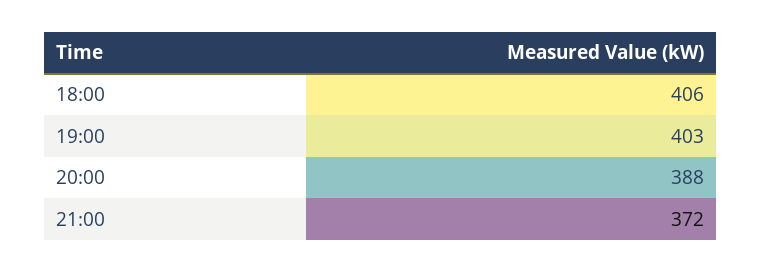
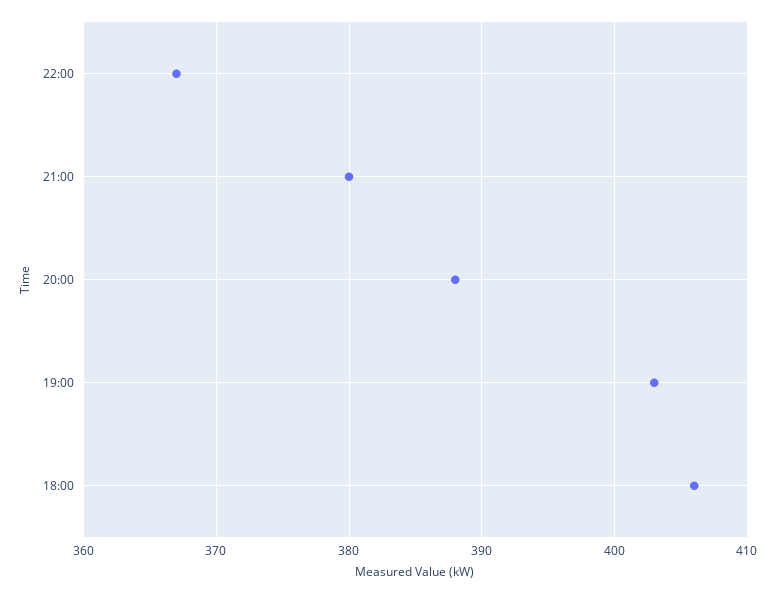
21:00: 372 -> 380
22:00: none -> 367

